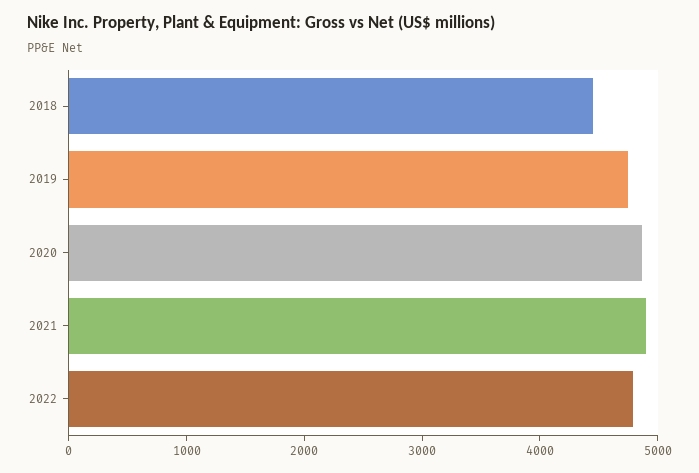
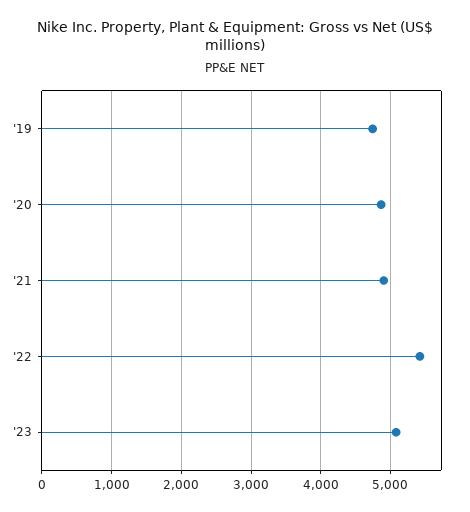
2018: 4400 -> none
2022: 4800 -> 5400
'23: none -> 5100

